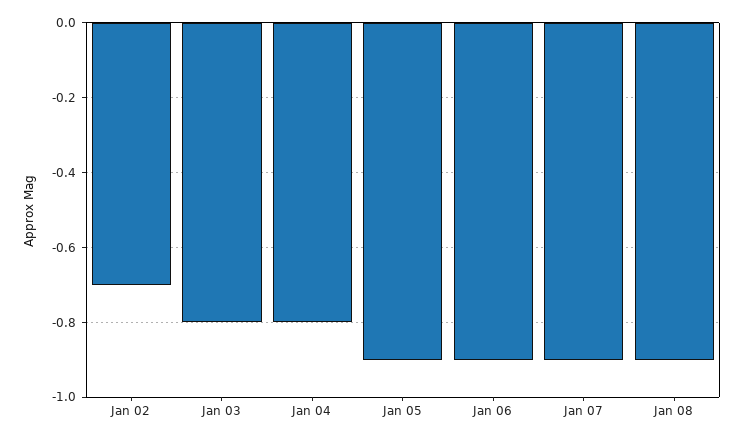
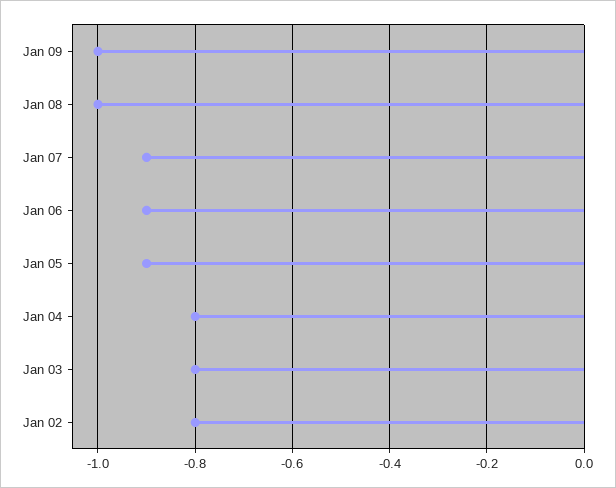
Jan 02: -0.7 -> -0.8
Jan 08: -0.9 -> -1
Jan 09: none -> -1

